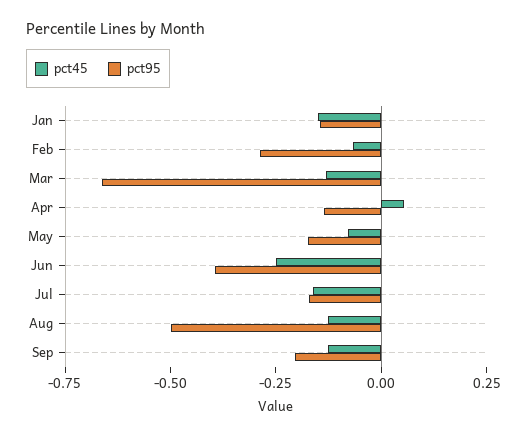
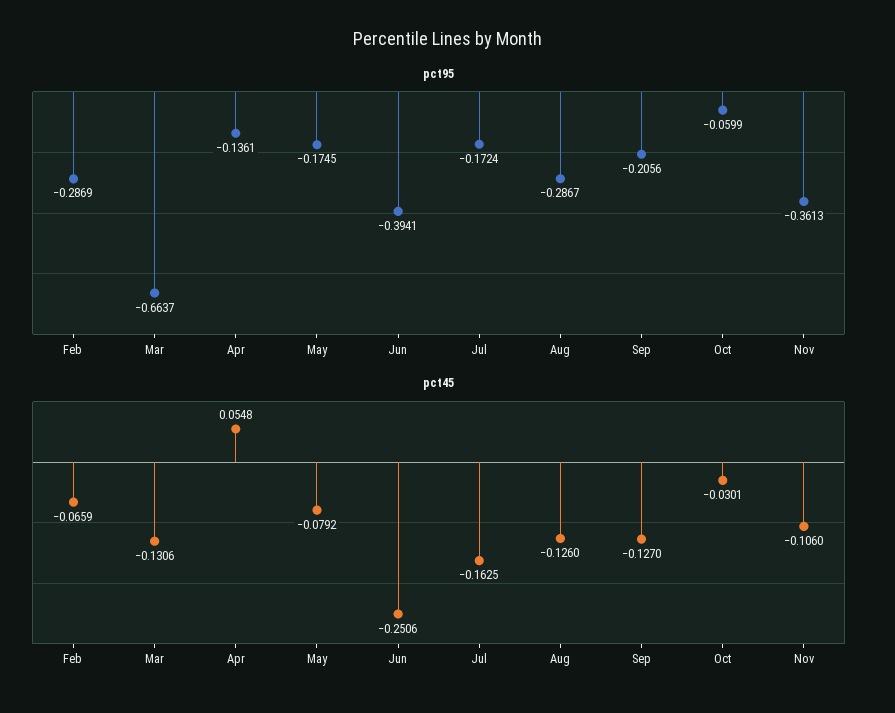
pct45, Jan: -0.15 -> none
pct95, Jan: -0.15 -> none
pct95, Aug: -0.5 -> -0.2867
pct95, Oct: none -> -0.0599
pct95, Nov: none -> -0.3613
pct45, Oct: none -> -0.0301
pct45, Nov: none -> -0.106

